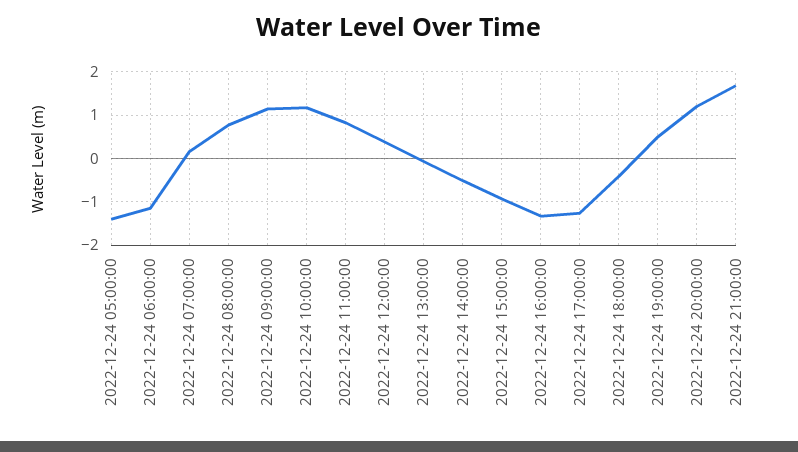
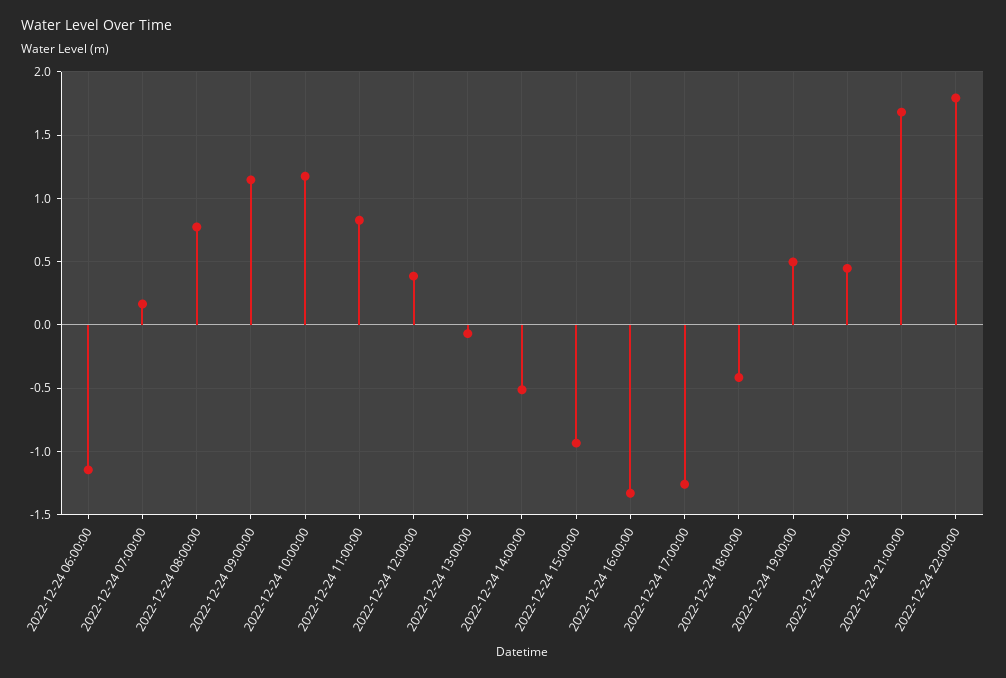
2022-12-24 05:00:00: -1.4 -> none
2022-12-24 20:00:00: 1.2 -> 0.45
2022-12-24 22:00:00: none -> 1.8

